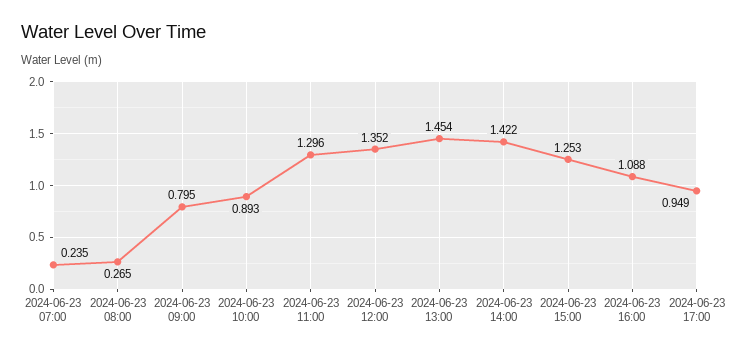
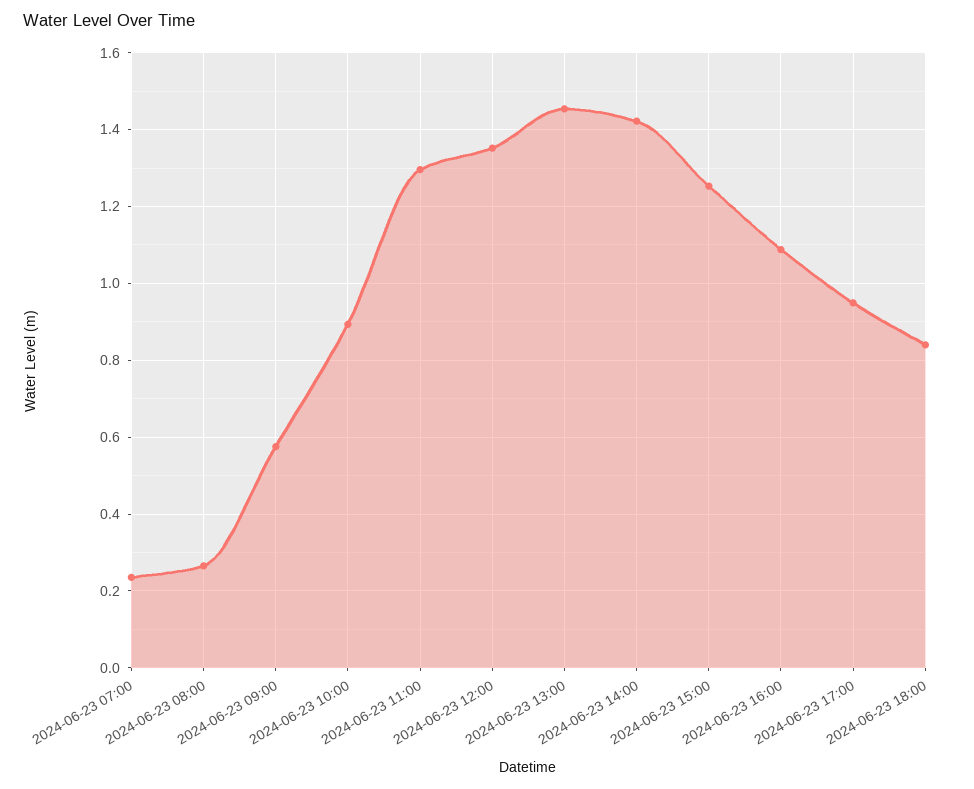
2024-06-23 09:00: 0.795 -> 0.58
2024-06-23 18:00: none -> 0.84

